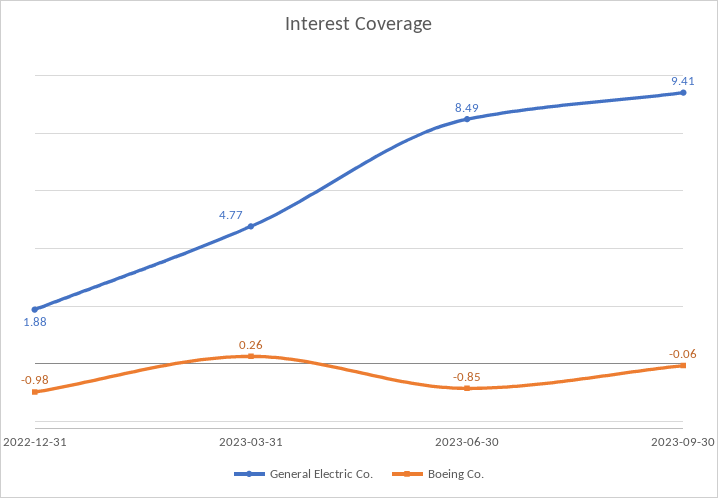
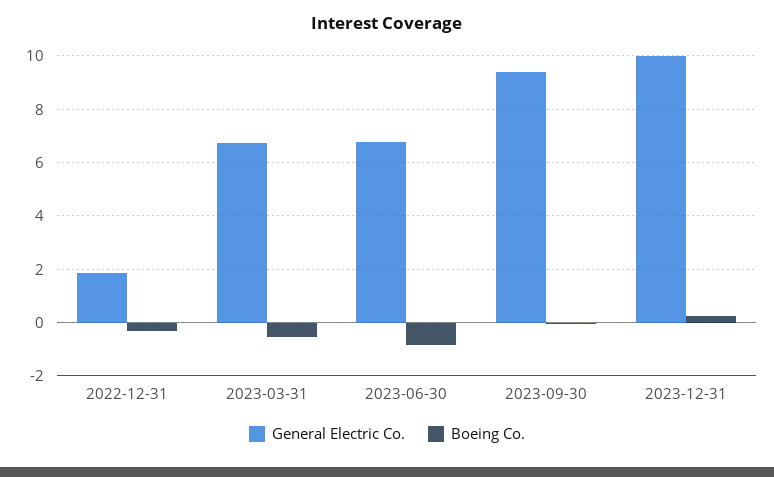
Boeing Co., 2022-12-31: -0.98 -> -0.25
General Electric Co., 2023-03-31: 4.77 -> 6.75
Boeing Co., 2023-03-31: 0.26 -> -0.5
General Electric Co., 2023-06-30: 8.49 -> 6.75
General Electric Co., 2023-12-31: none -> 10
Boeing Co., 2023-12-31: none -> 0.25

